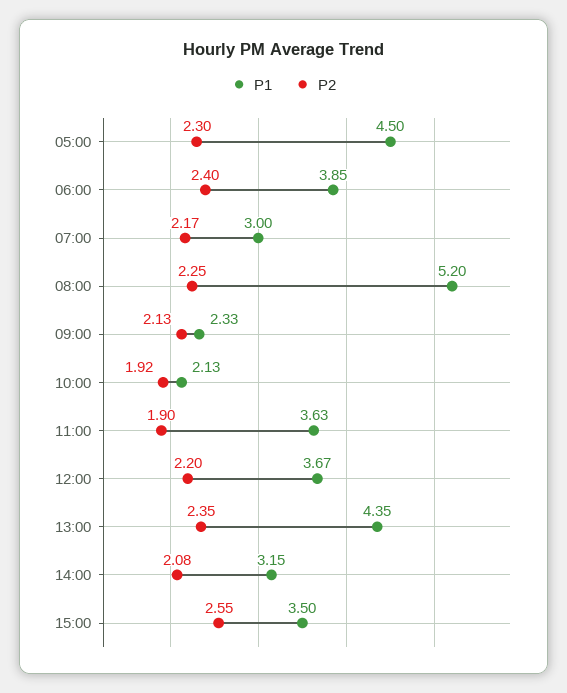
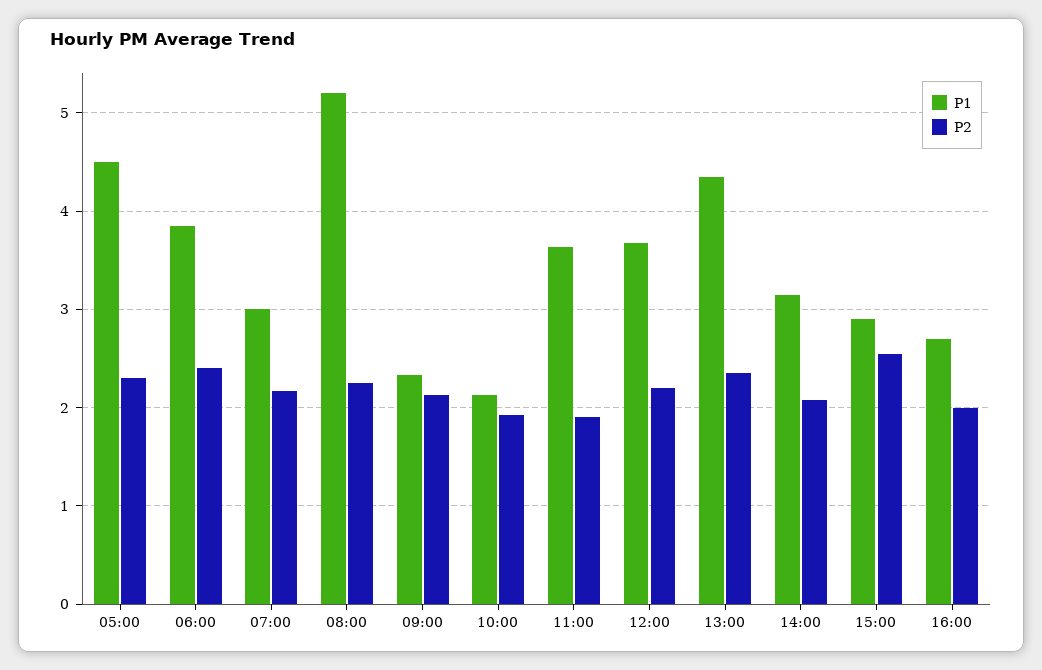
P1, 15:00: 3.5 -> 2.9
P1, 16:00: none -> 2.7
P2, 16:00: none -> 2

